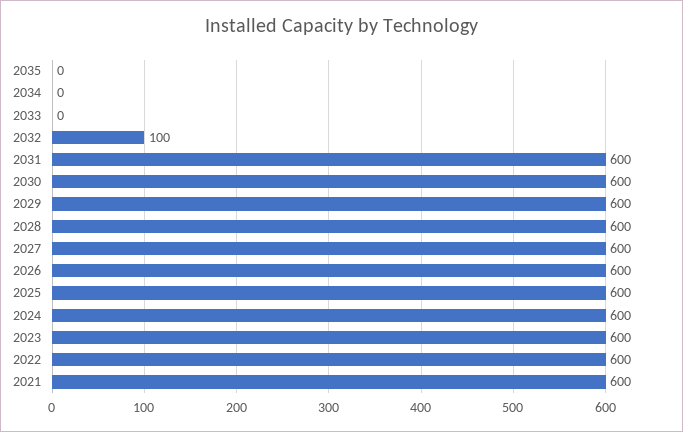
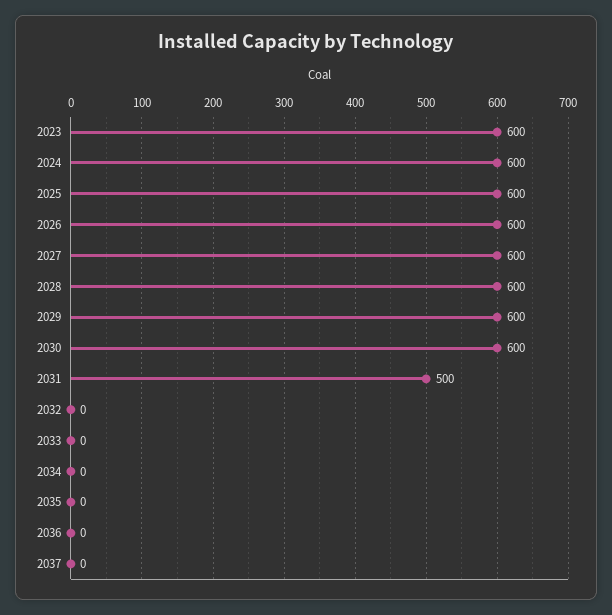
2032: 100 -> 0
2031: 600 -> 500
2022: 600 -> none
2021: 600 -> none
2036: none -> 0
2037: none -> 0

